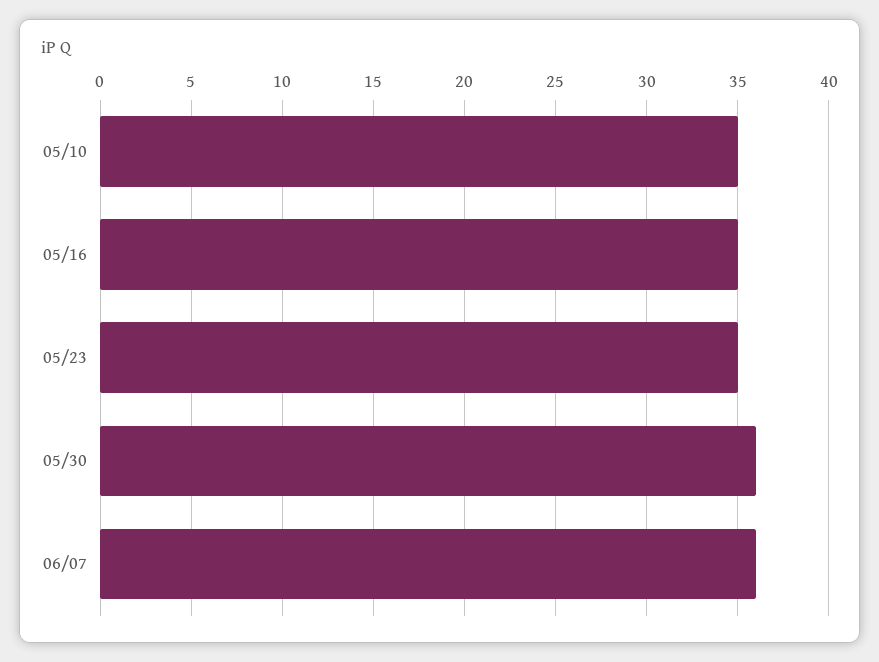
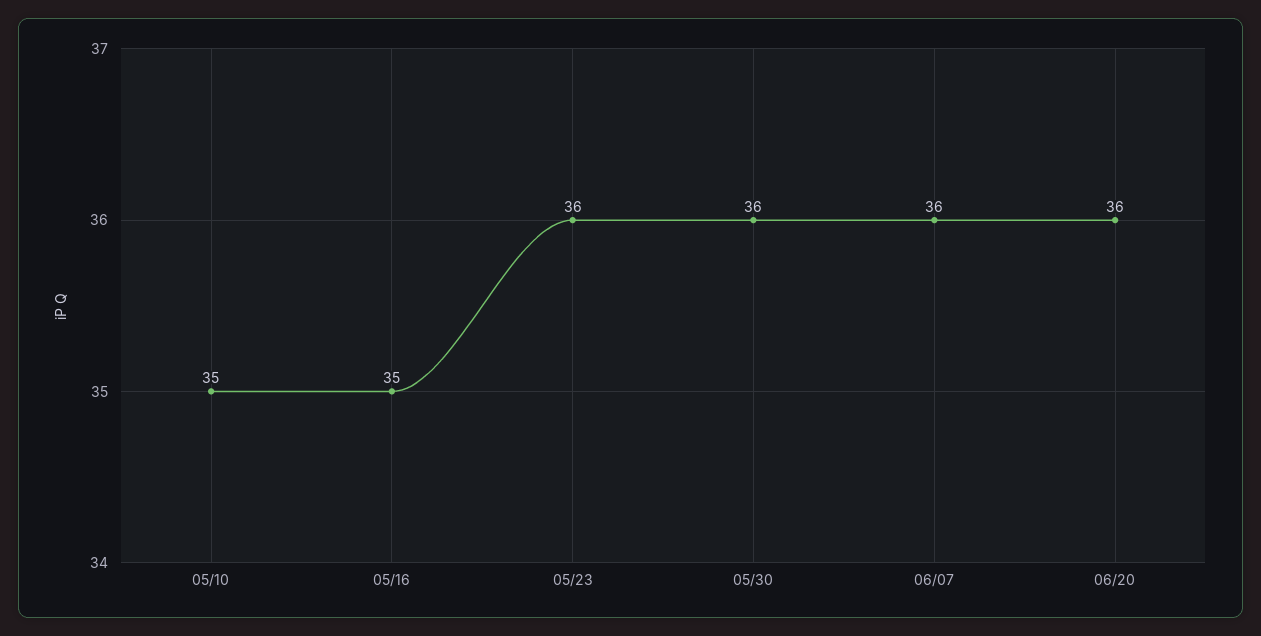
05/23: 35 -> 36
06/20: none -> 36

